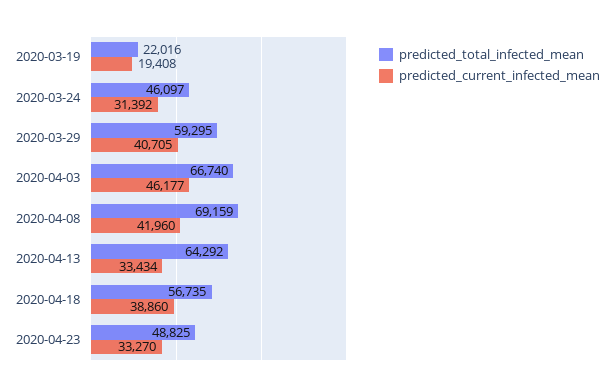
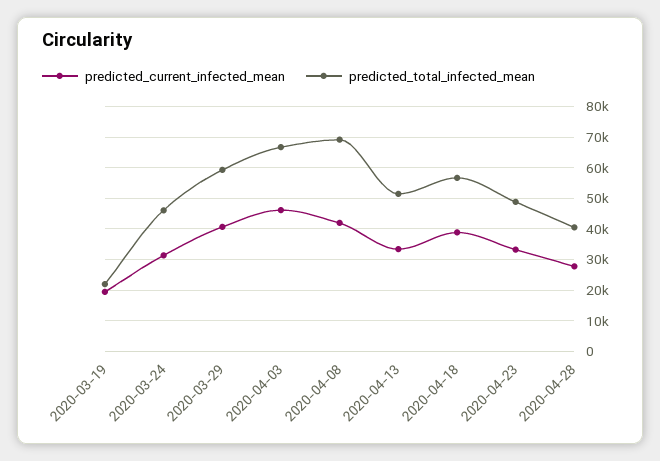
predicted_total_infected_mean, 2020-04-13: 64292 -> 52000
predicted_current_infected_mean, 2020-04-28: none -> 28000
predicted_total_infected_mean, 2020-04-28: none -> 40000

